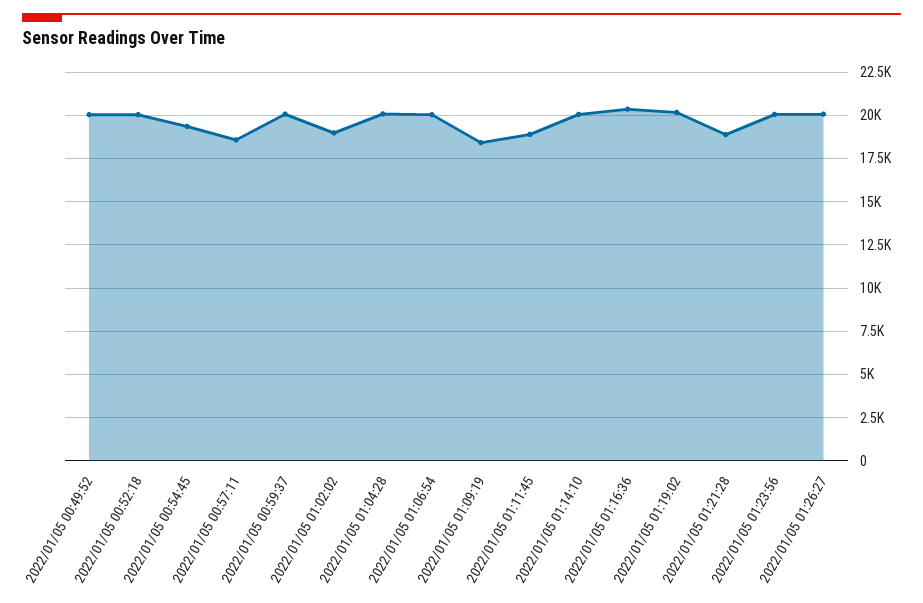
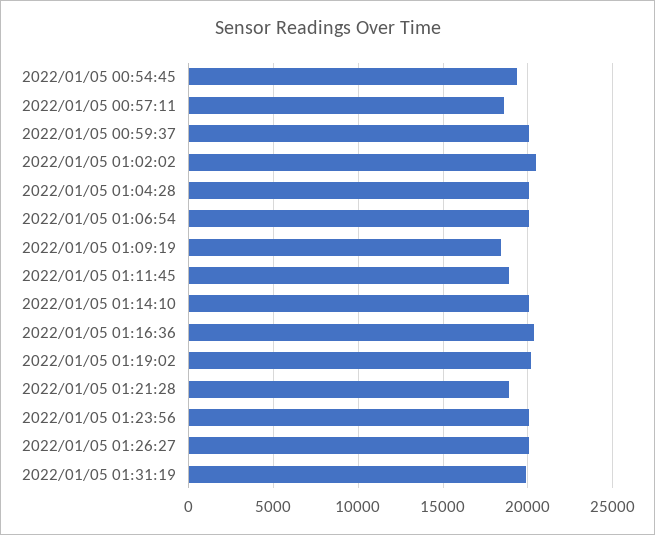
2022/01/05 00:49:52: 20000 -> none
2022/01/05 00:52:18: 20000 -> none
2022/01/05 01:02:02: 19000 -> 20500
2022/01/05 01:31:19: none -> 20000

